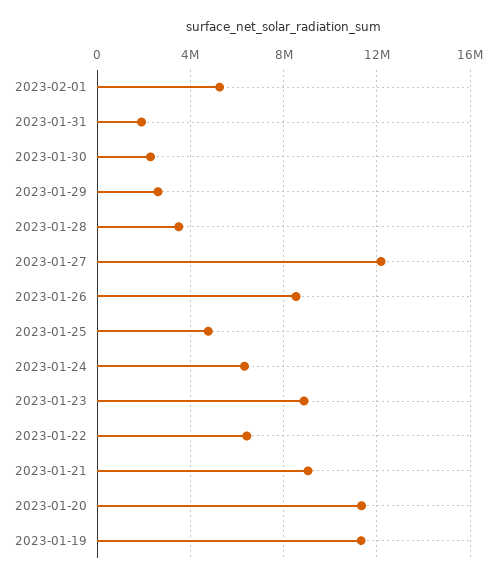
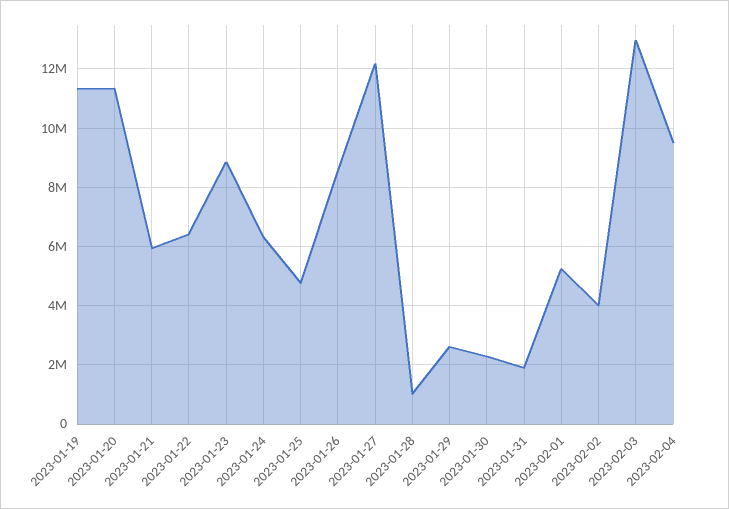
2023-01-28: 3500000 -> 1000000
2023-01-21: 9000000 -> 6000000
2023-02-02: none -> 4000000
2023-02-03: none -> 13000000
2023-02-04: none -> 9500000

